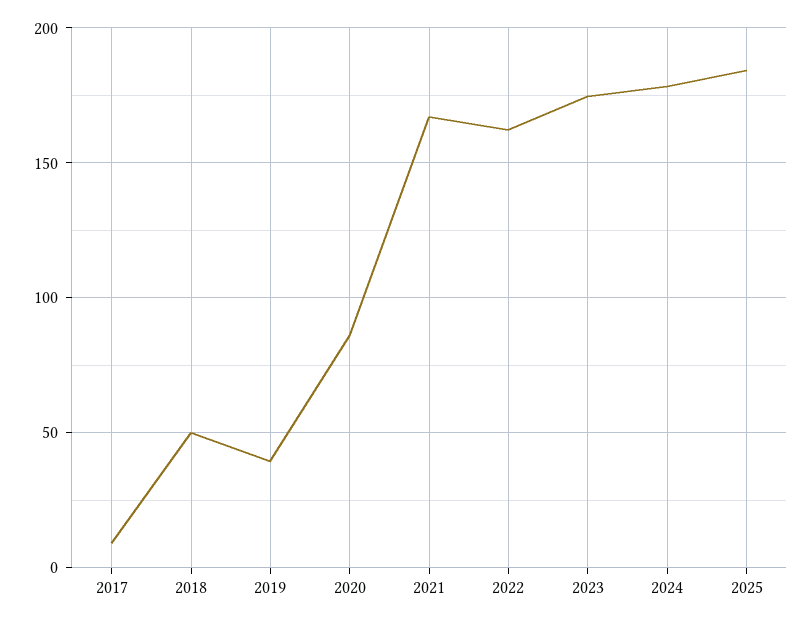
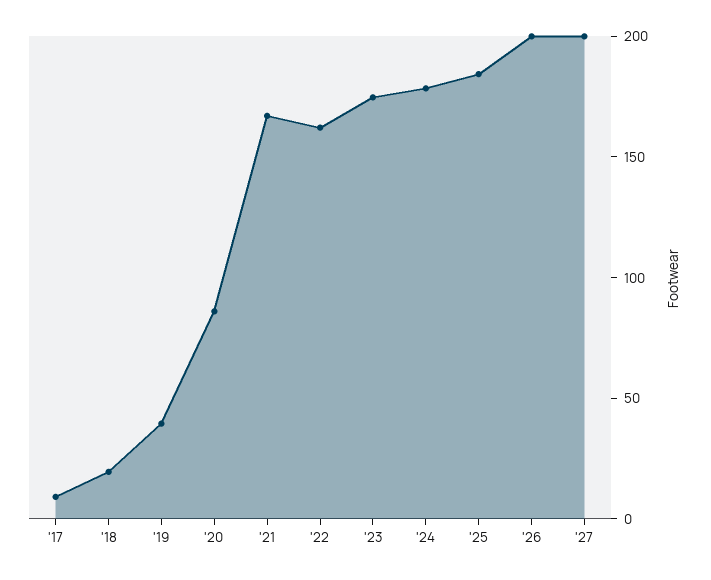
2018: 50 -> 20
'26: none -> 200
'27: none -> 200

